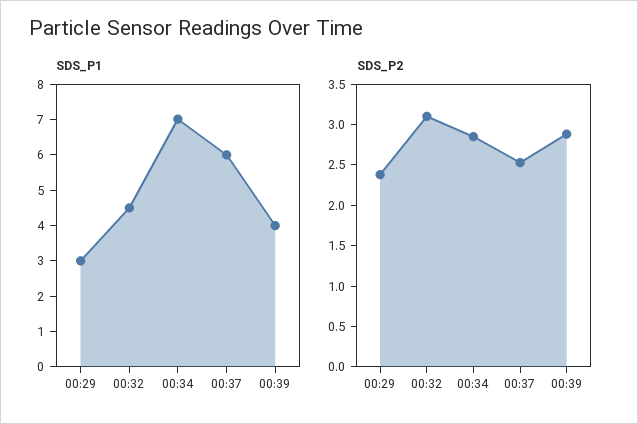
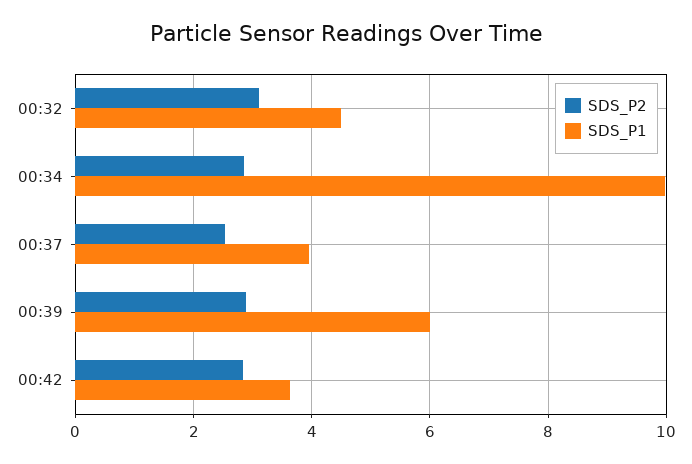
SDS_P1, 00:29: 3 -> none
SDS_P1, 00:34: 7 -> 10
SDS_P1, 00:37: 6 -> 4
SDS_P1, 00:39: 4 -> 6
SDS_P2, 00:29: 2.4 -> none
SDS_P2, 00:42: none -> 2.8
SDS_P1, 00:42: none -> 3.6

